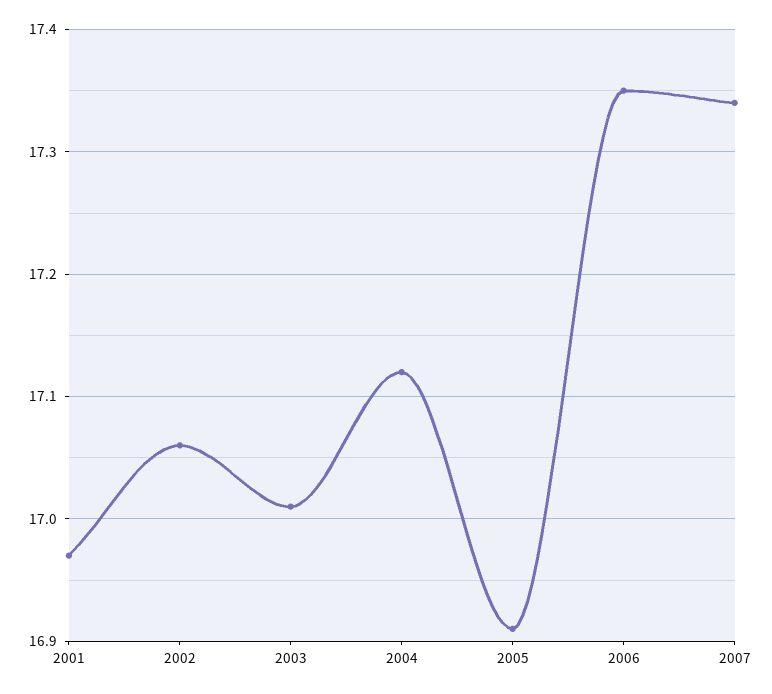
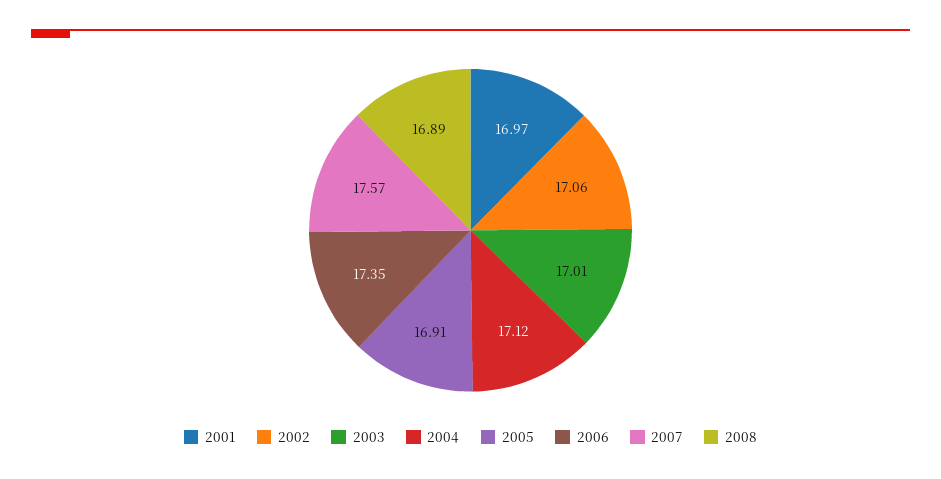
2007: 17.34 -> 17.57
2008: none -> 16.89

